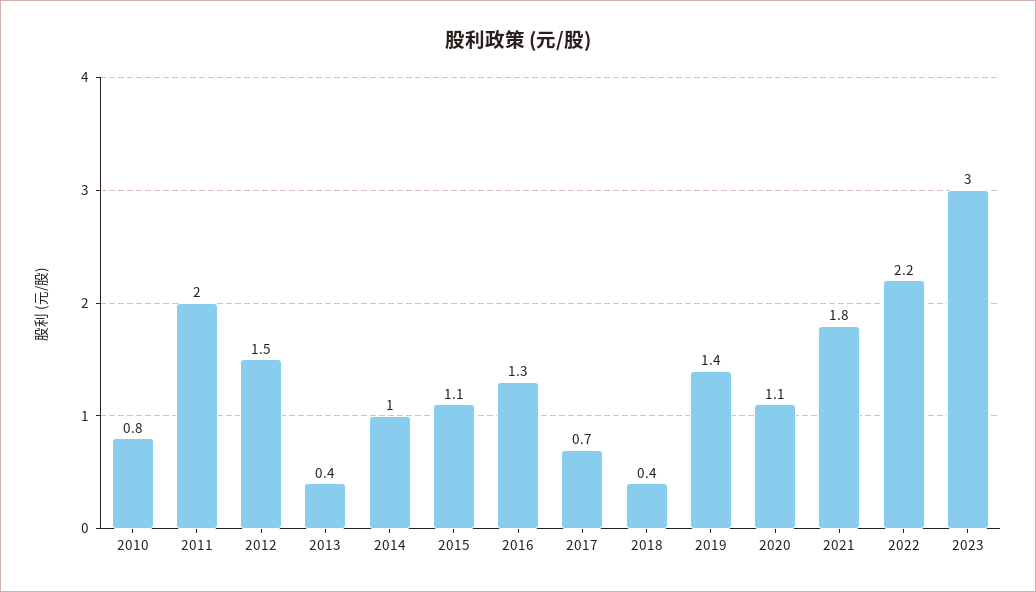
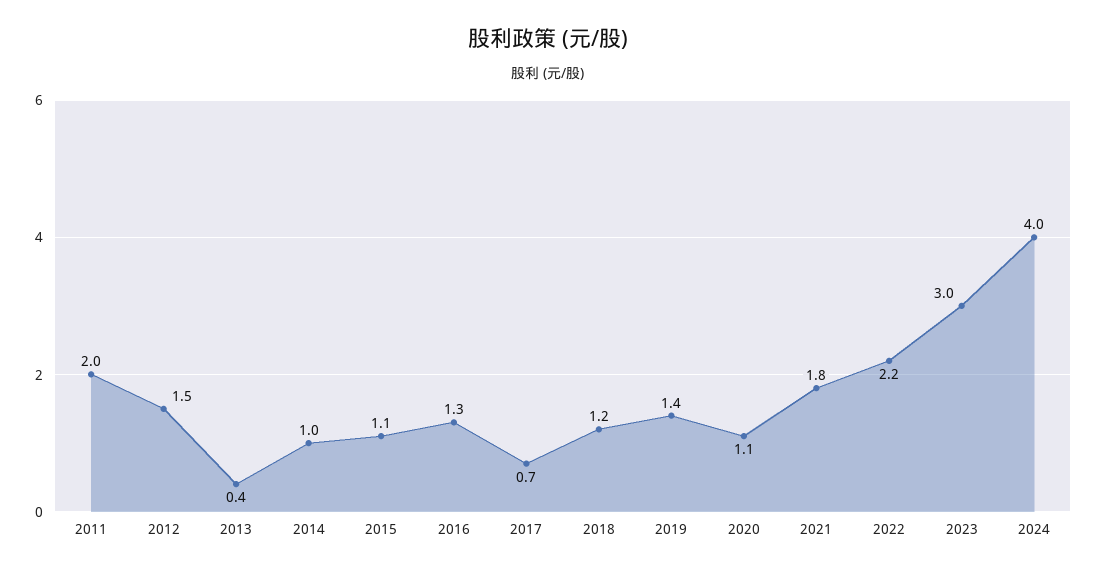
2010: 0.8 -> none
2018: 0.4 -> 1.2
2024: none -> 4

